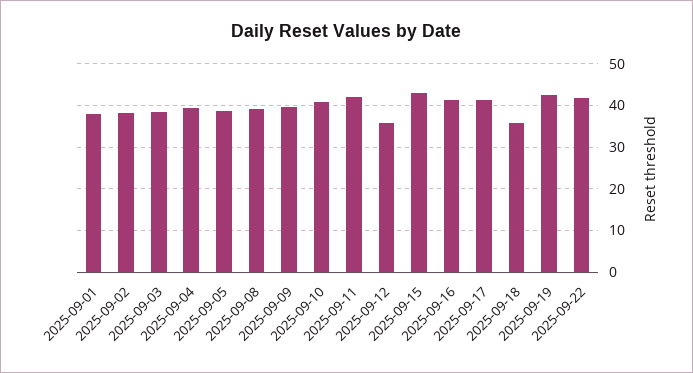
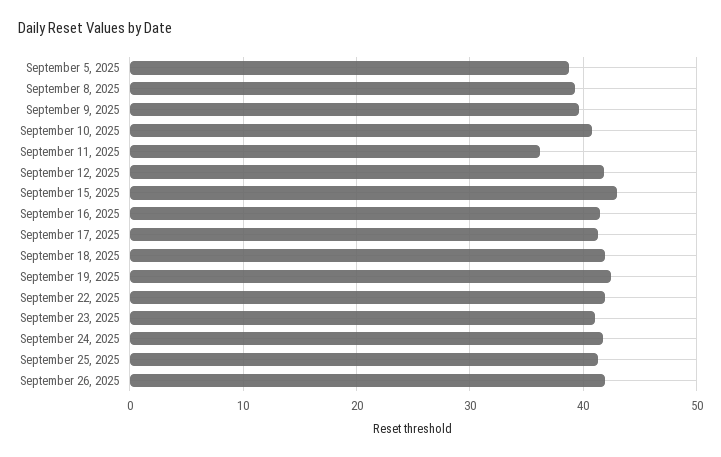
2025-09-01: 38 -> none
2025-09-02: 38 -> none
2025-09-03: 38 -> none
2025-09-04: 40 -> none
2025-09-11: 42 -> 36
2025-09-12: 36 -> 42
2025-09-18: 36 -> 42
September 23, 2025: none -> 41
September 24, 2025: none -> 42
September 25, 2025: none -> 41
September 26, 2025: none -> 42

